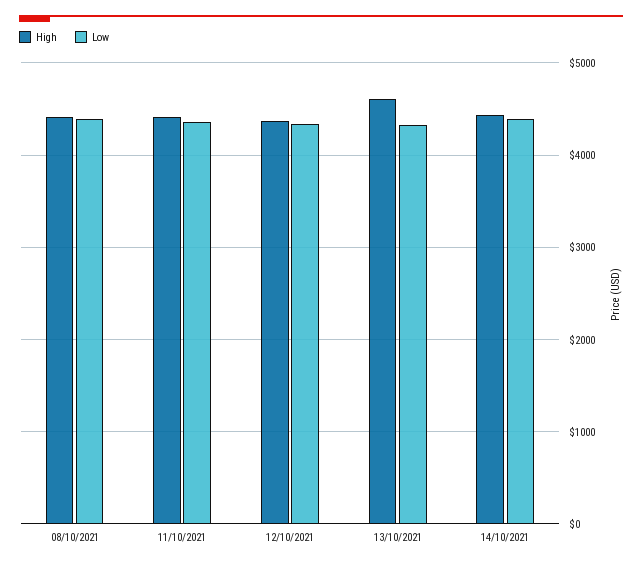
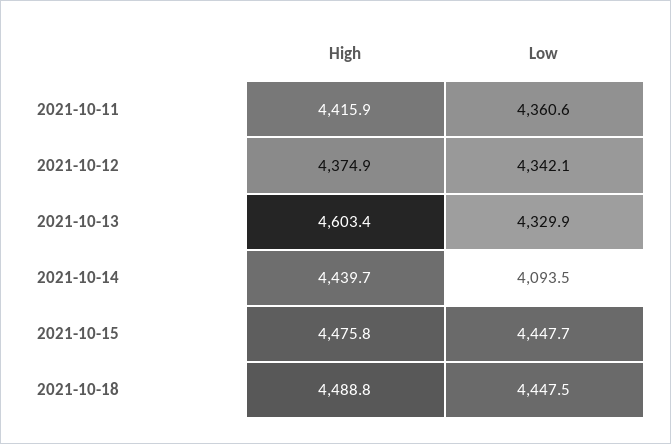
High, 08/10/2021: 4400 -> none
Low, 08/10/2021: 4400 -> none
Low, 14/10/2021: 4400 -> 4093.5
High, 2021-10-15: none -> 4475.8
Low, 2021-10-15: none -> 4447.7
High, 2021-10-18: none -> 4488.8
Low, 2021-10-18: none -> 4447.5

